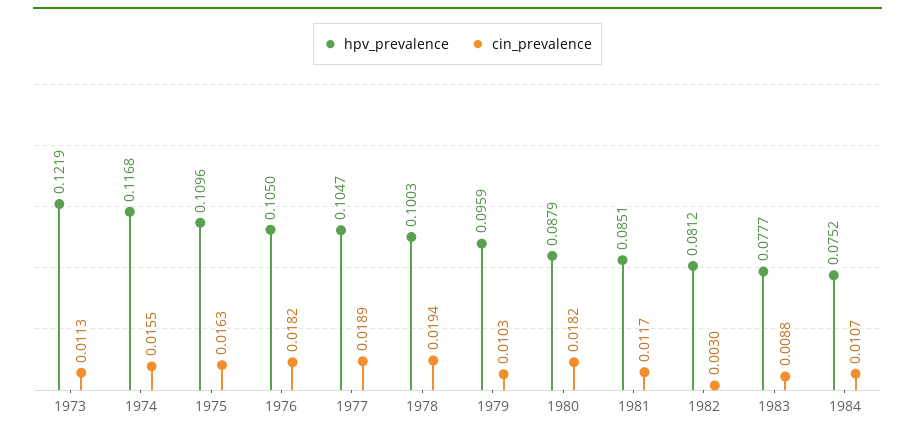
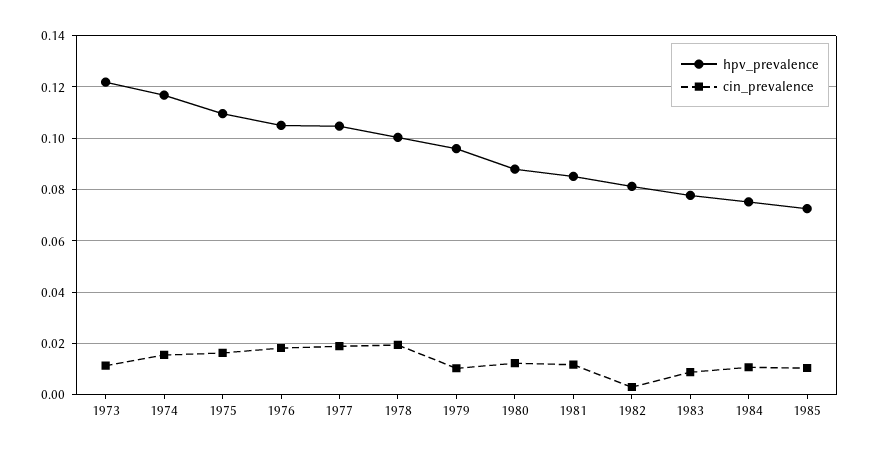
cin_prevalence, 1980: 0.0182 -> 0.0125
hpv_prevalence, 1985: none -> 0.0725
cin_prevalence, 1985: none -> 0.01

